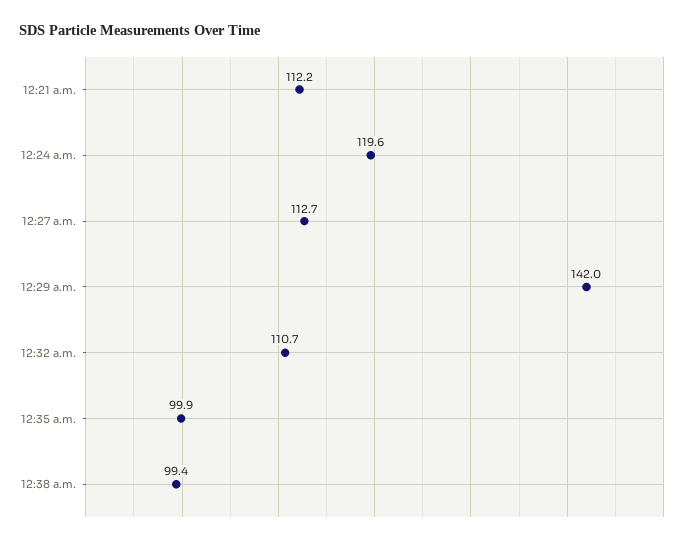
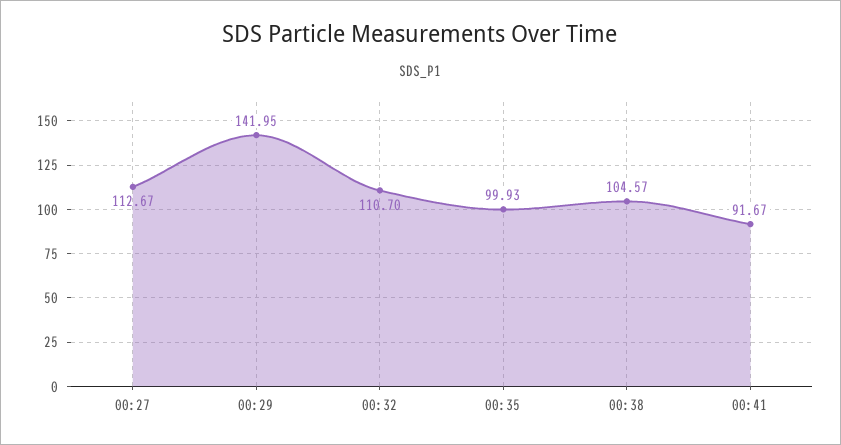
12:21 a.m.: 112.2 -> none
12:24 a.m.: 119.6 -> none
12:38 a.m.: 99.4 -> 104.57
00:41: none -> 91.67

